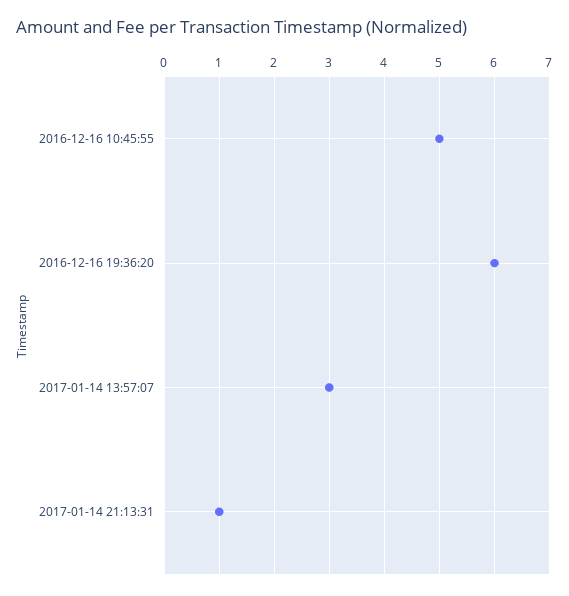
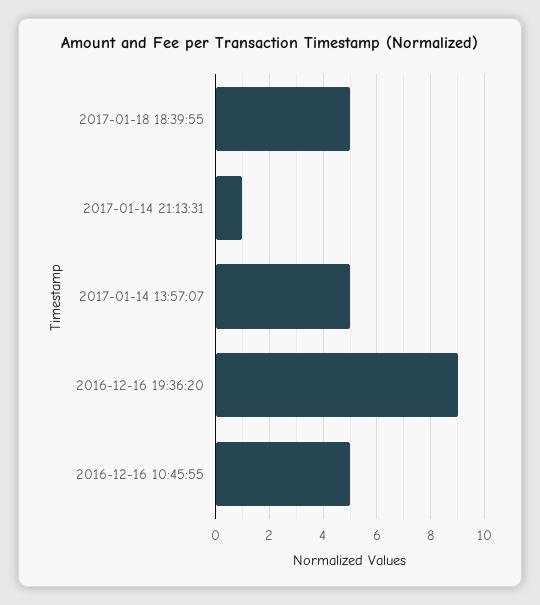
2016-12-16 19:36:20: 6 -> 9
2017-01-14 13:57:07: 3 -> 5
2017-01-18 18:39:55: none -> 5

